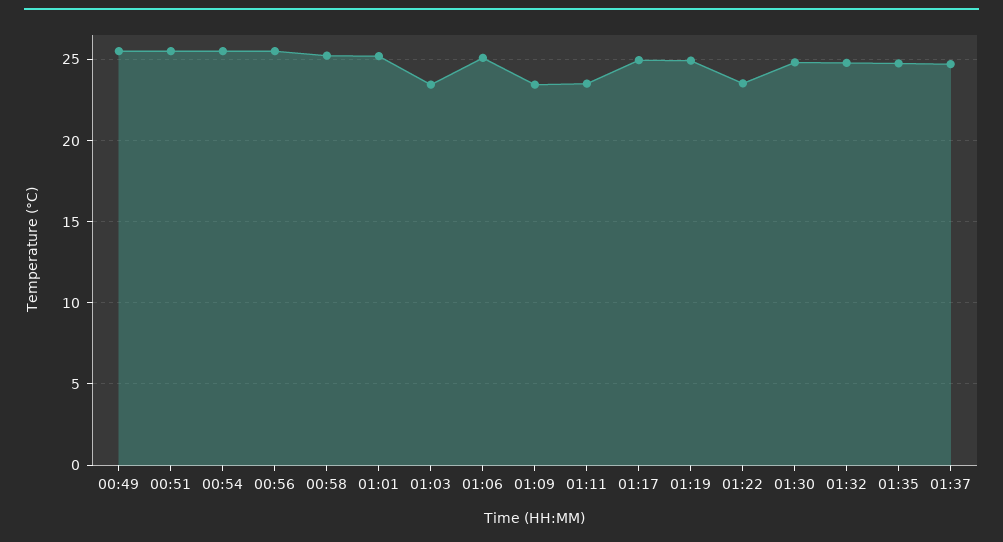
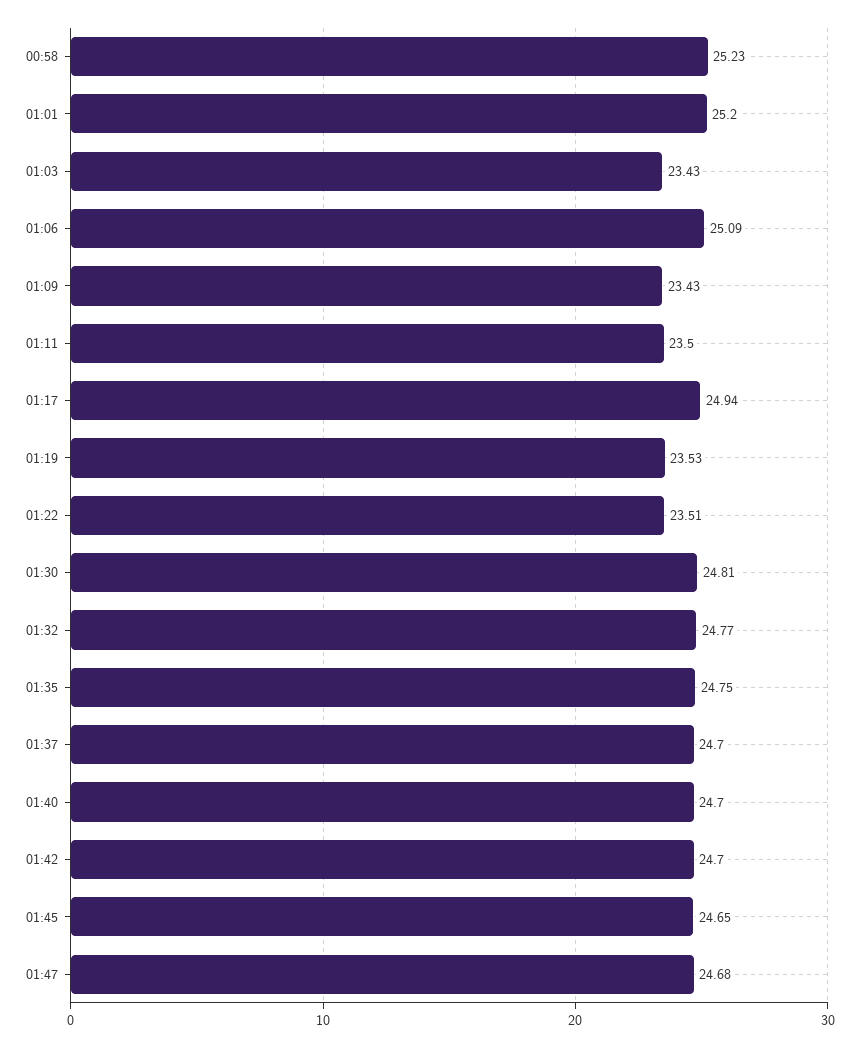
00:49: 25.5 -> none
00:51: 25.5 -> none
00:54: 25.5 -> none
00:56: 25.5 -> none
01:19: 25 -> 23.53
01:40: none -> 24.7
01:42: none -> 24.7
01:45: none -> 24.65
01:47: none -> 24.68

